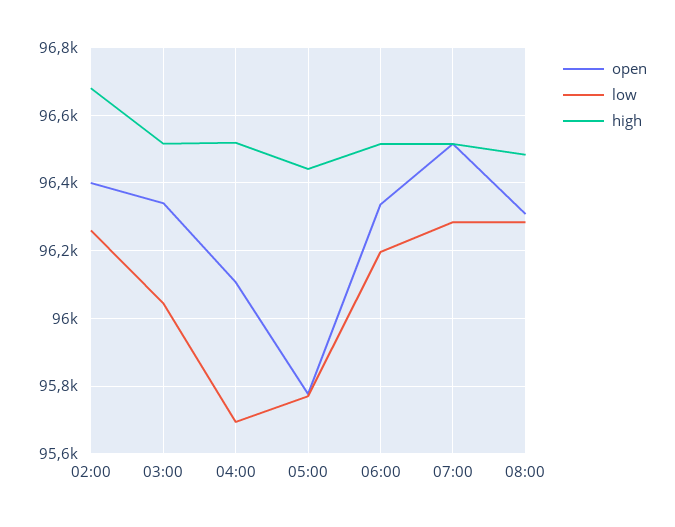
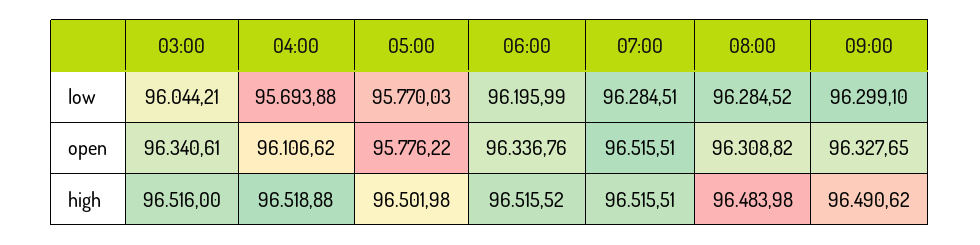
open, 02:00: 96400 -> none
low, 02:00: 96260 -> none
high, 02:00: 96680 -> none
high, 05:00: 96440 -> 96501.98
low, 09:00: none -> 96299.1
open, 09:00: none -> 96327.65
high, 09:00: none -> 96490.62

